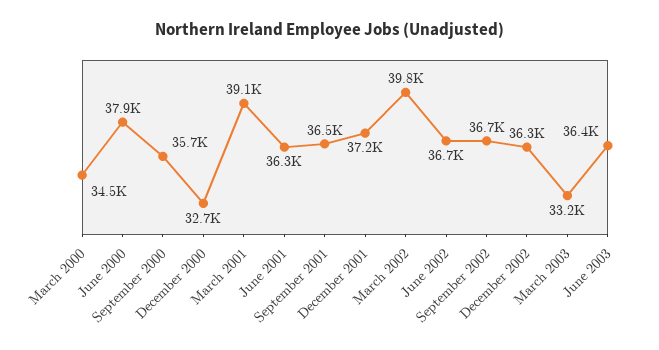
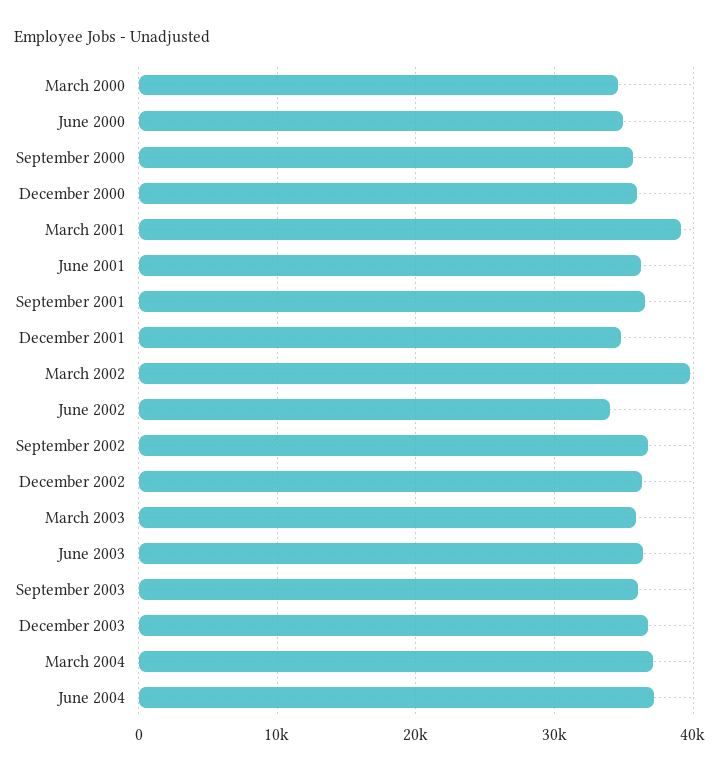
June 2000: 37900 -> 35000
December 2000: 32700 -> 36000
December 2001: 37200 -> 35000
June 2002: 36700 -> 34000
March 2003: 33200 -> 36000
September 2003: none -> 36000
December 2003: none -> 37000
March 2004: none -> 37000
June 2004: none -> 37000

